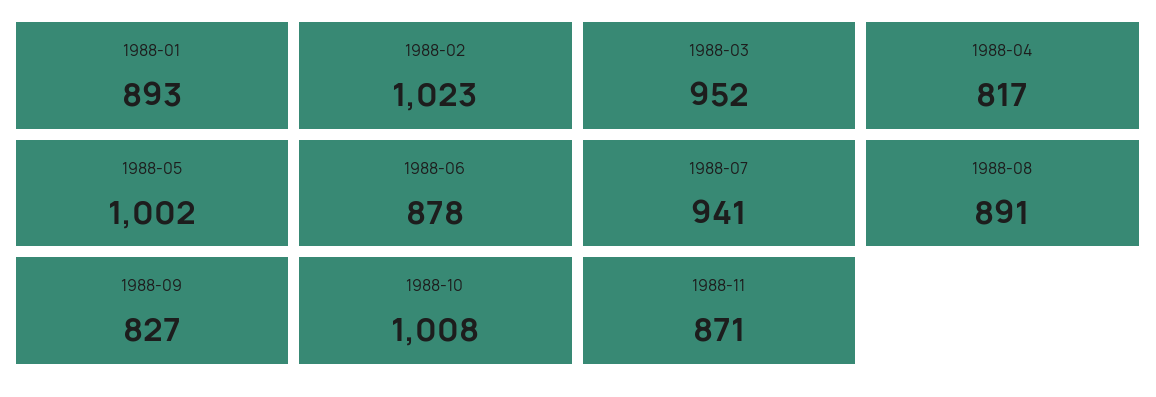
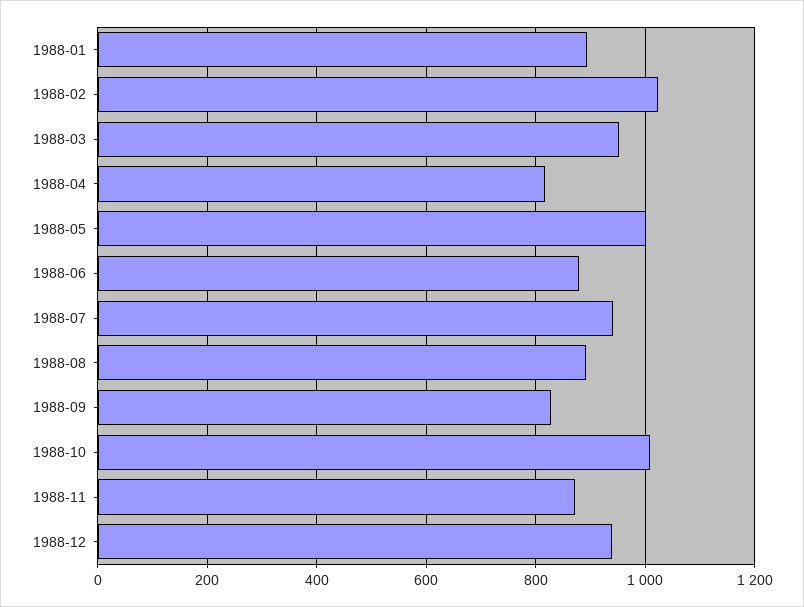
1988-12: none -> 940

